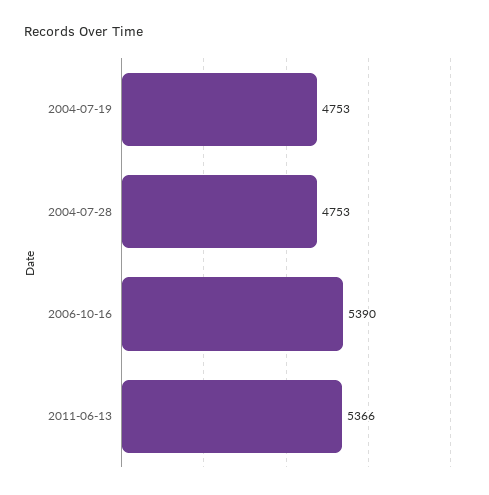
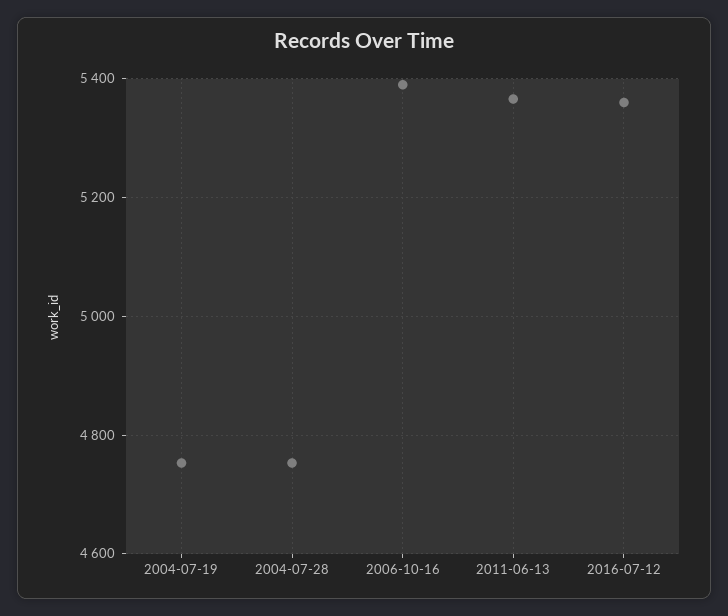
2016-07-12: none -> 5360

